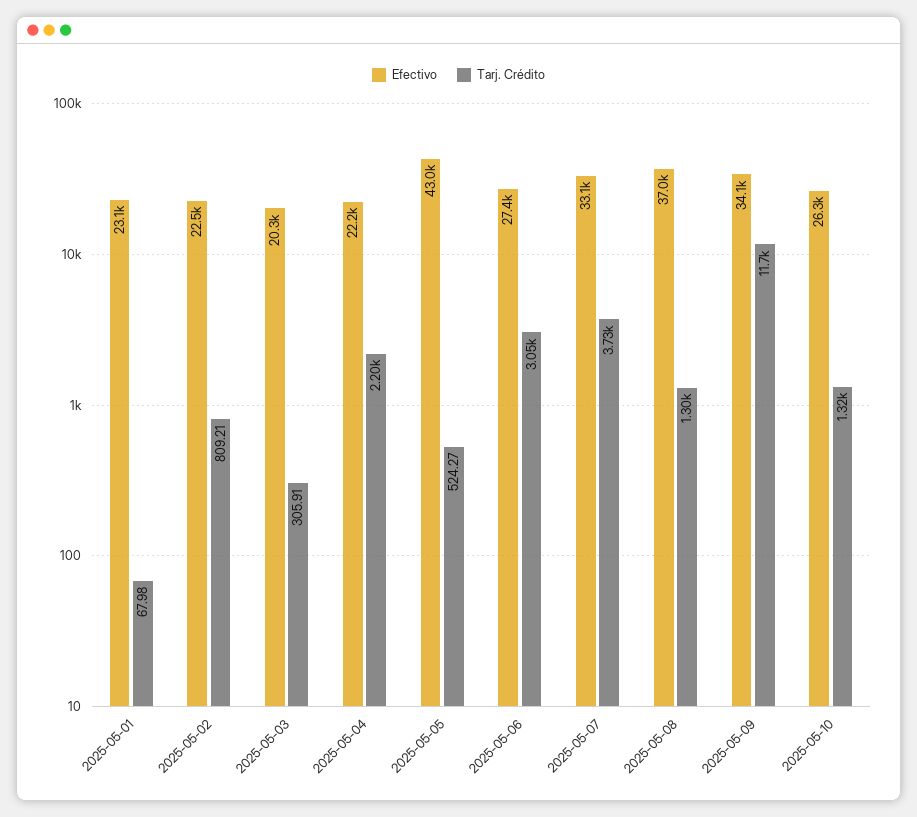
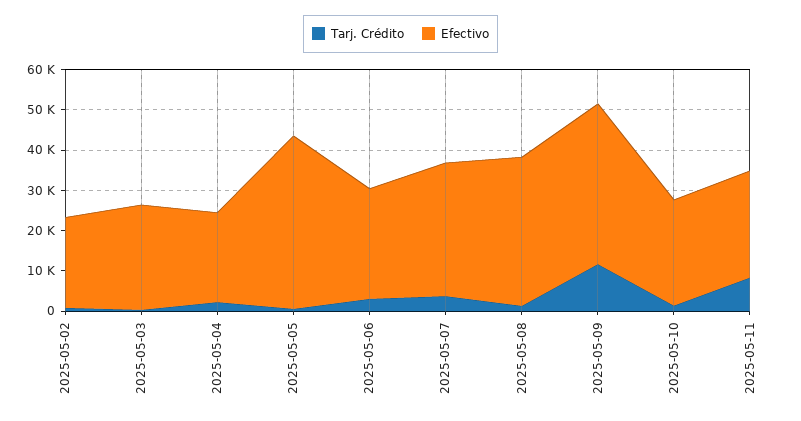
Efectivo, 2025-05-01: 23100 -> none
Tarj. Crédito, 2025-05-01: 67.98 -> none
Efectivo, 2025-05-03: 20300 -> 26000
Efectivo, 2025-05-09: 34100 -> 40000
Tarj. Crédito, 2025-05-11: none -> 8000
Efectivo, 2025-05-11: none -> 26000

